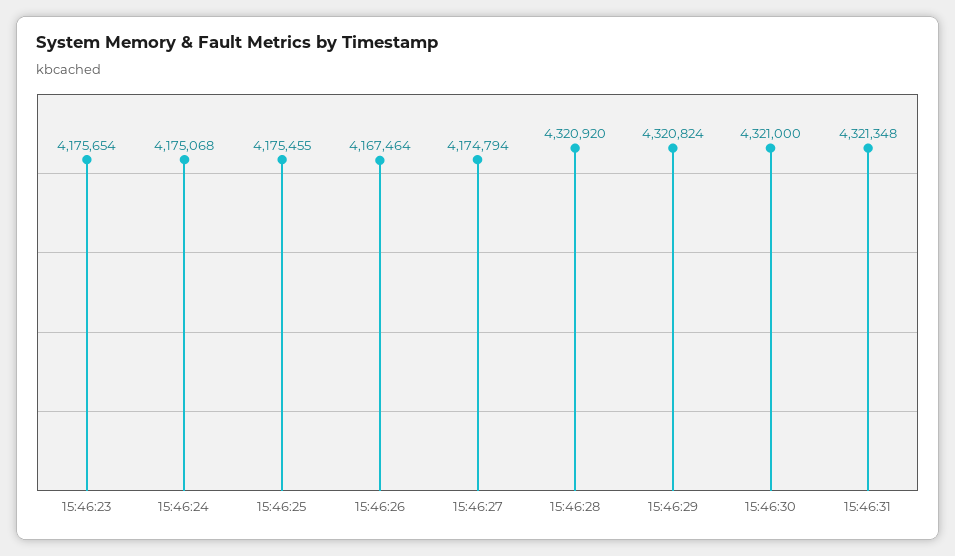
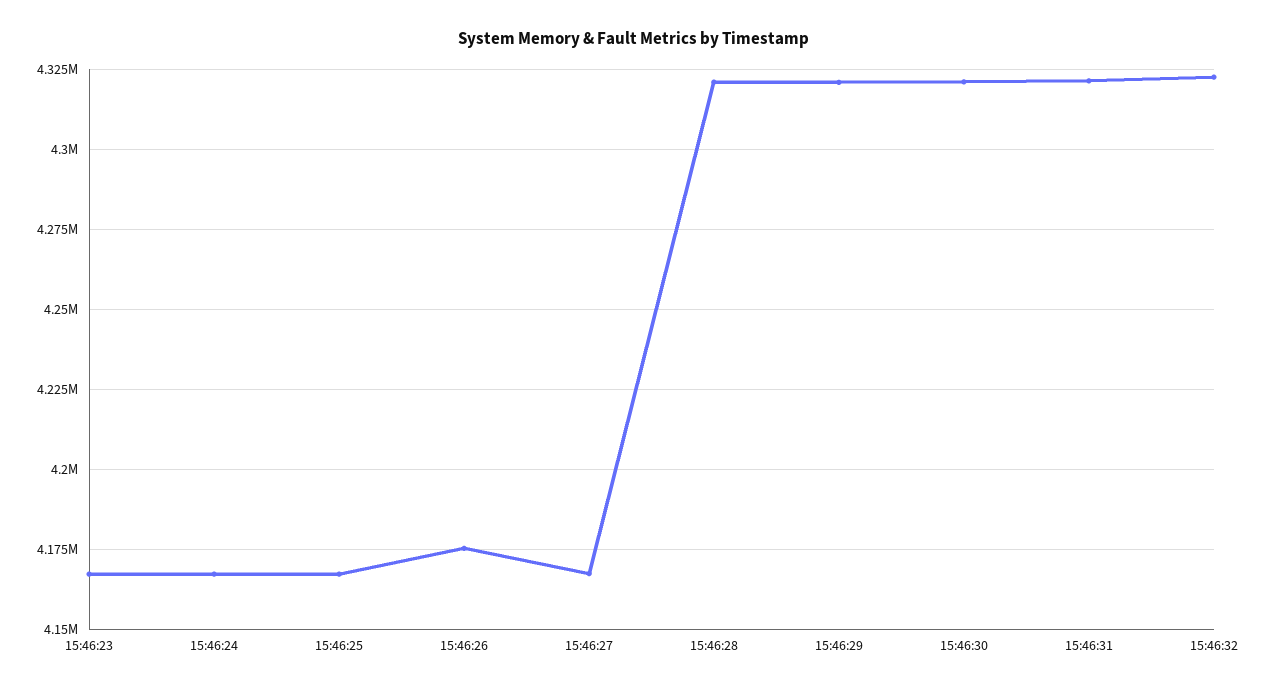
15:46:23: 4175654 -> 4167500
15:46:24: 4175068 -> 4167500
15:46:25: 4175455 -> 4167500
15:46:26: 4167464 -> 4175000
15:46:27: 4174794 -> 4167500
15:46:32: none -> 4322500

